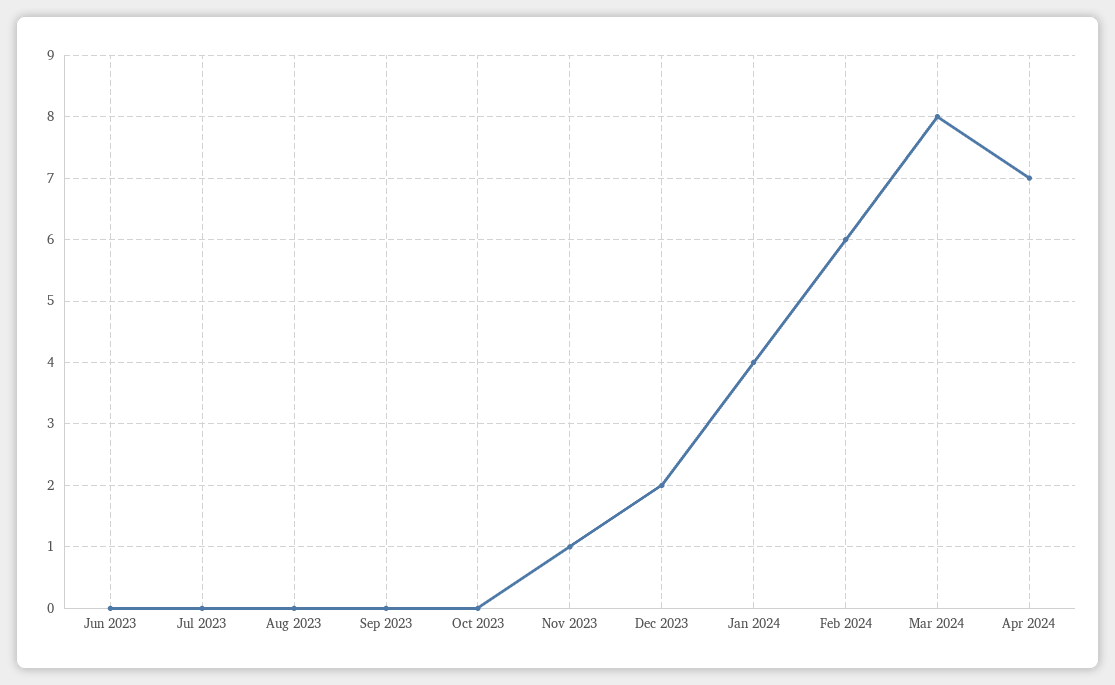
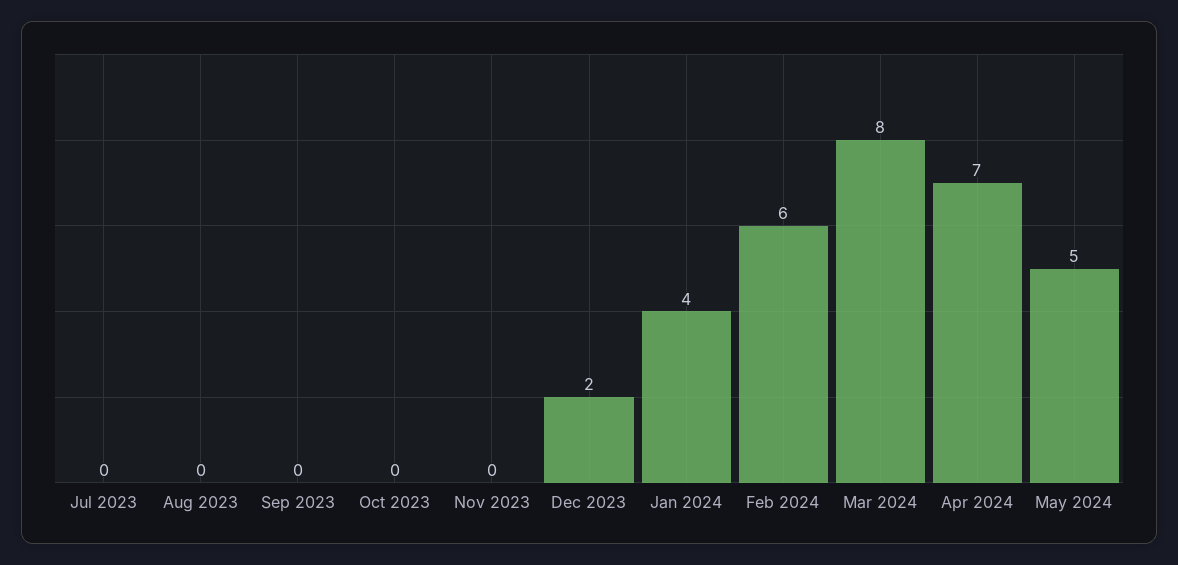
Jun 2023: 0 -> none
Nov 2023: 1 -> 0
May 2024: none -> 5

